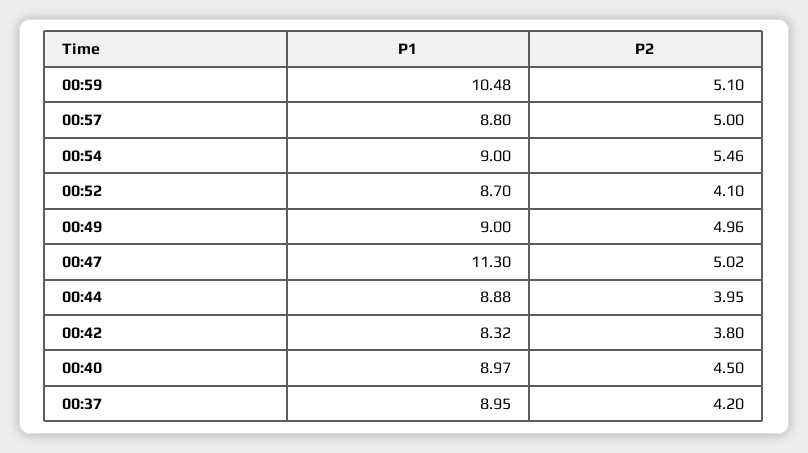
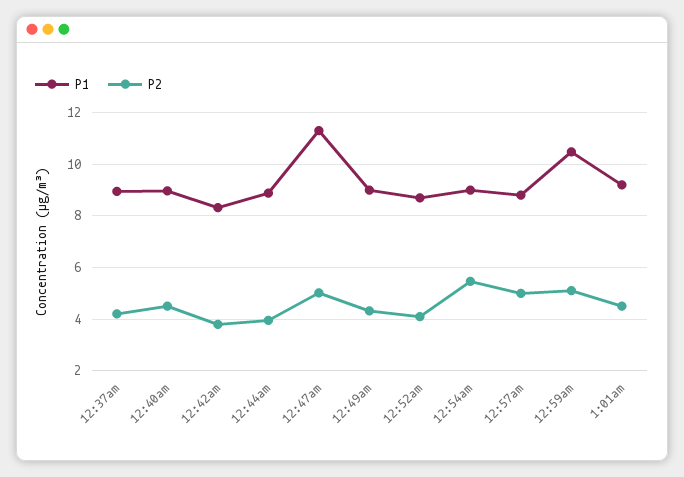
P2, 00:49: 4.96 -> 4.25
P1, 1:01am: none -> 9.25
P2, 1:01am: none -> 4.5

